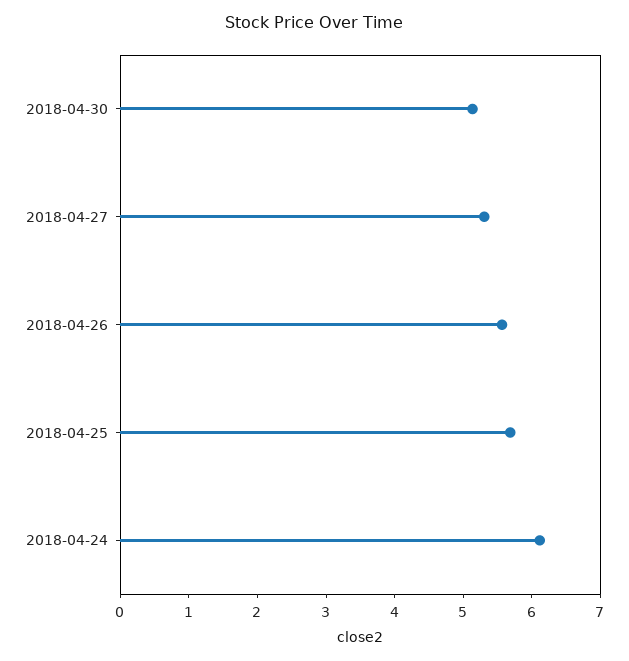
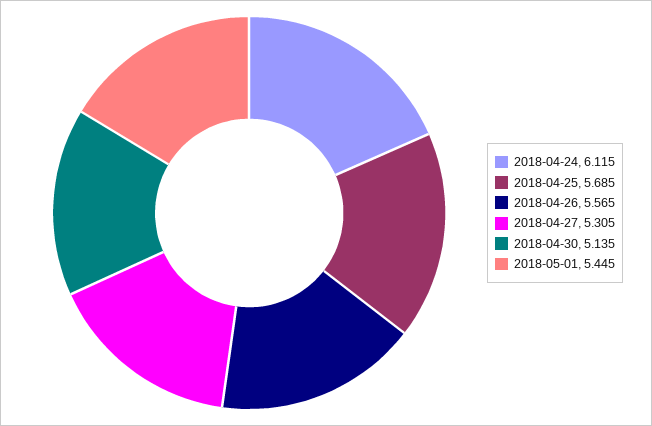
2018-05-01: none -> 5.445

